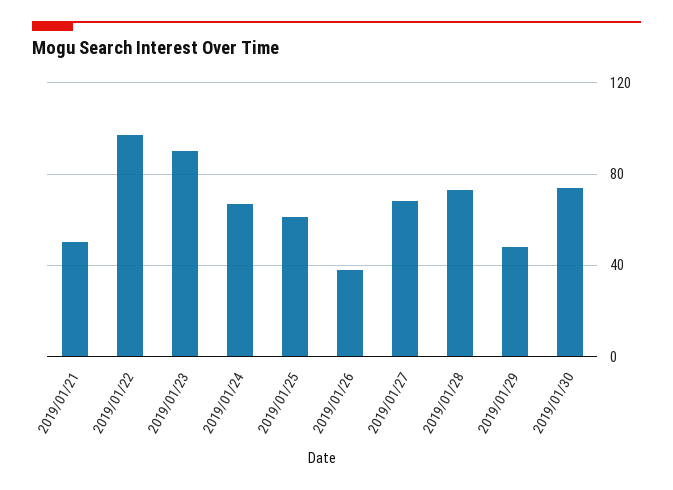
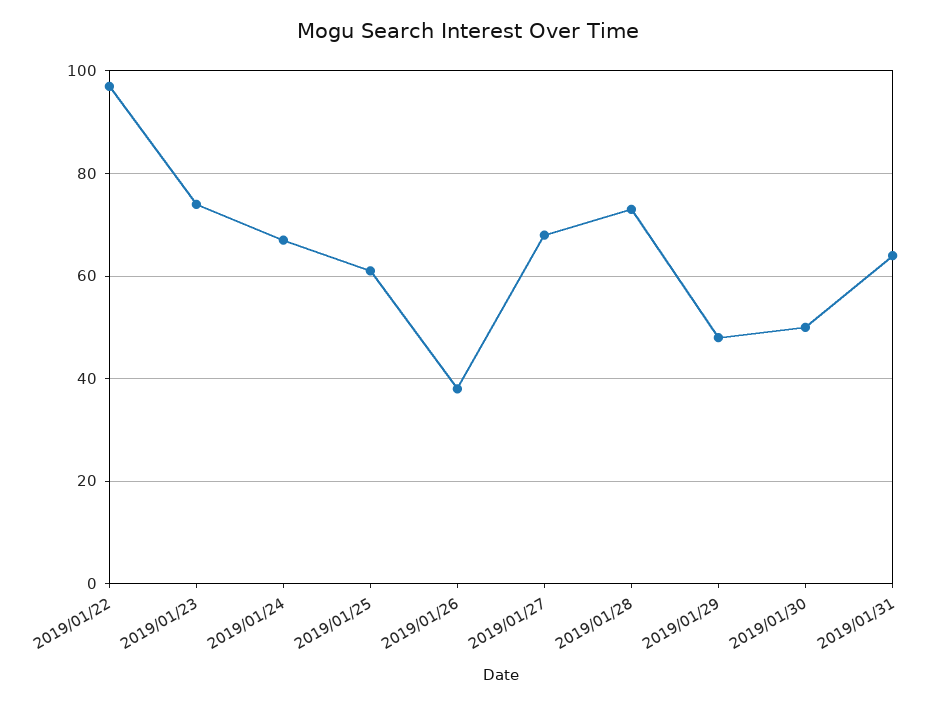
2019/01/21: 50 -> none
2019/01/23: 90 -> 75
2019/01/30: 75 -> 50
2019/01/31: none -> 65

